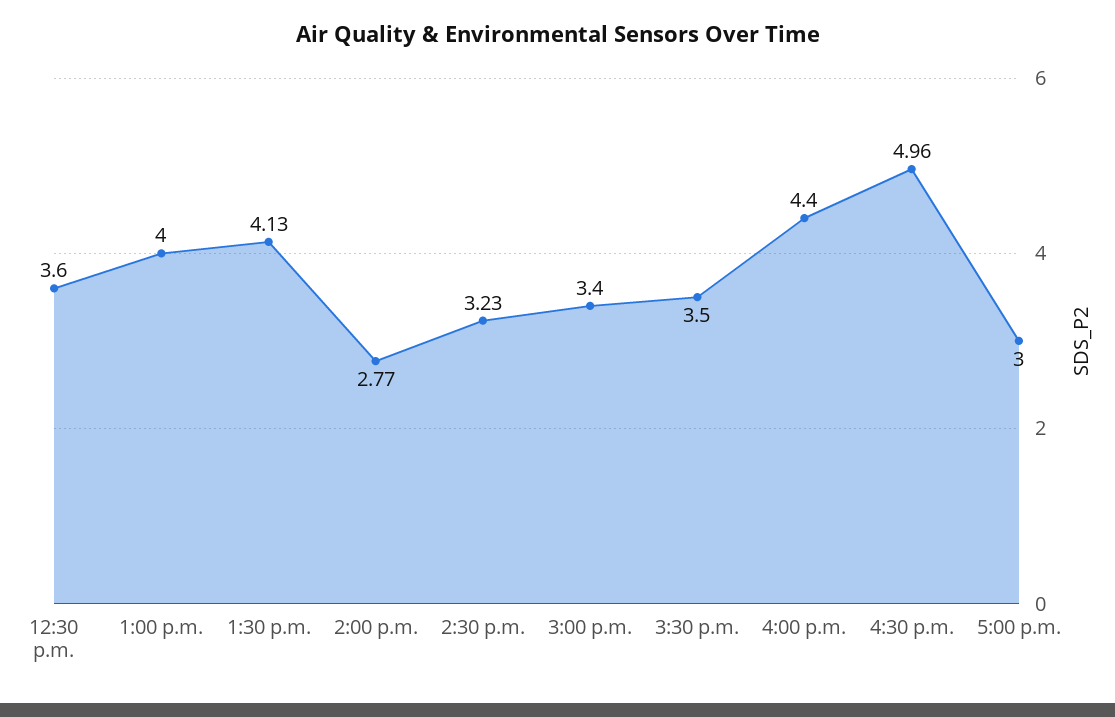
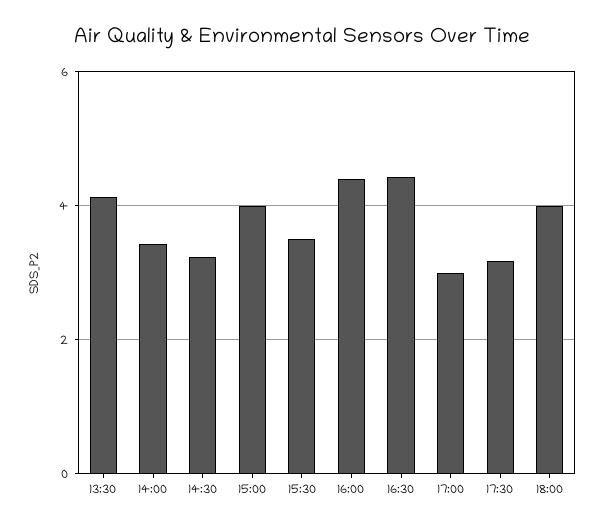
12:30 p.m.: 3.6 -> none
1:00 p.m.: 4 -> none
2:00 p.m.: 2.77 -> 3.4
3:00 p.m.: 3.4 -> 4
4:30 p.m.: 4.96 -> 4.4
17:30: none -> 3.2
18:00: none -> 4

